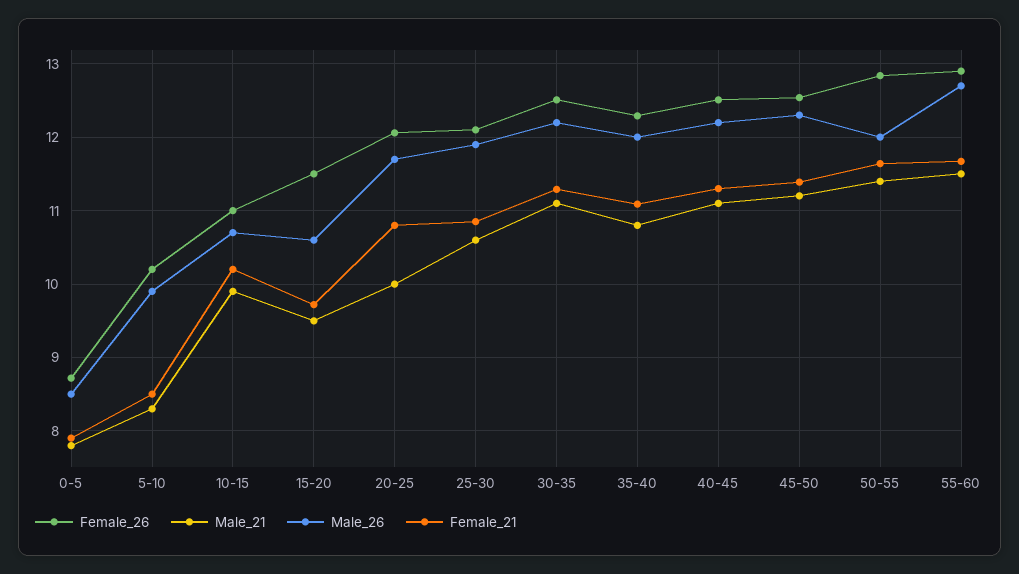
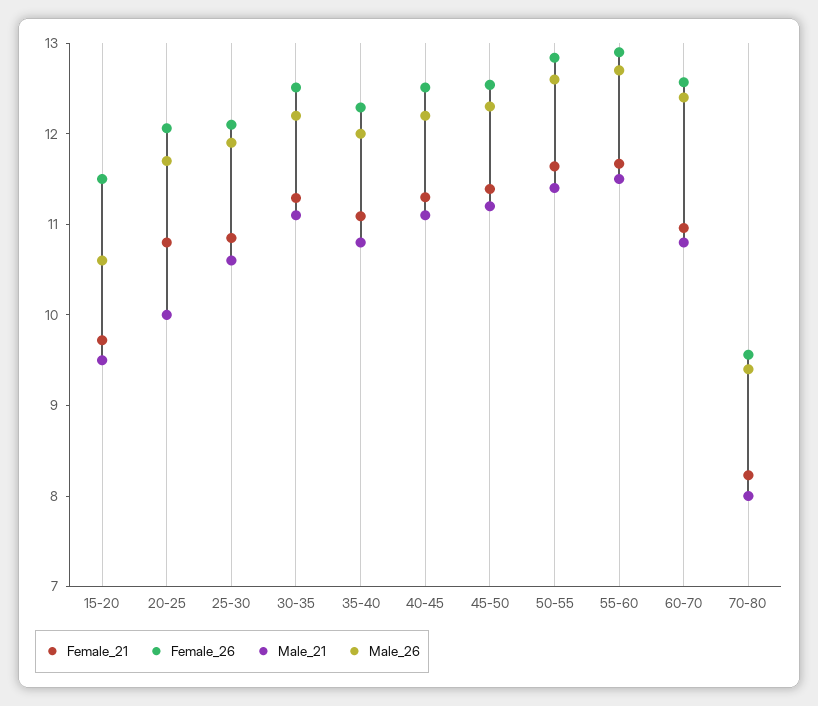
Female_26, 0-5: 8.7 -> none
Male_21, 0-5: 7.8 -> none
Male_26, 0-5: 8.5 -> none
Female_21, 0-5: 7.9 -> none
Female_26, 5-10: 10.2 -> none
Male_21, 5-10: 8.3 -> none
Male_26, 5-10: 9.9 -> none
Female_21, 5-10: 8.5 -> none
Female_26, 10-15: 11 -> none
Male_21, 10-15: 9.9 -> none
Male_26, 10-15: 10.7 -> none
Female_21, 10-15: 10.2 -> none
Male_26, 50-55: 12 -> 12.6
Female_21, 60-70: none -> 11
Female_26, 60-70: none -> 12.6
Male_21, 60-70: none -> 10.8
Male_26, 60-70: none -> 12.4
Female_21, 70-80: none -> 8.2
Female_26, 70-80: none -> 9.6
Male_21, 70-80: none -> 8
Male_26, 70-80: none -> 9.4

